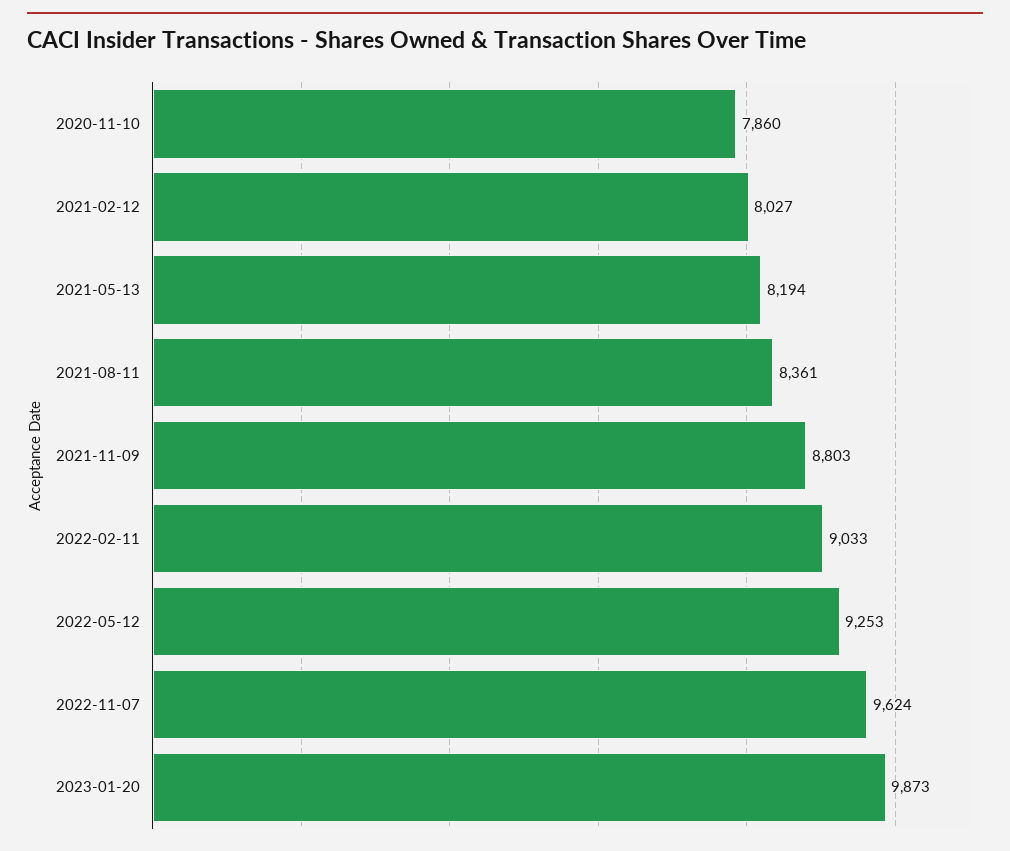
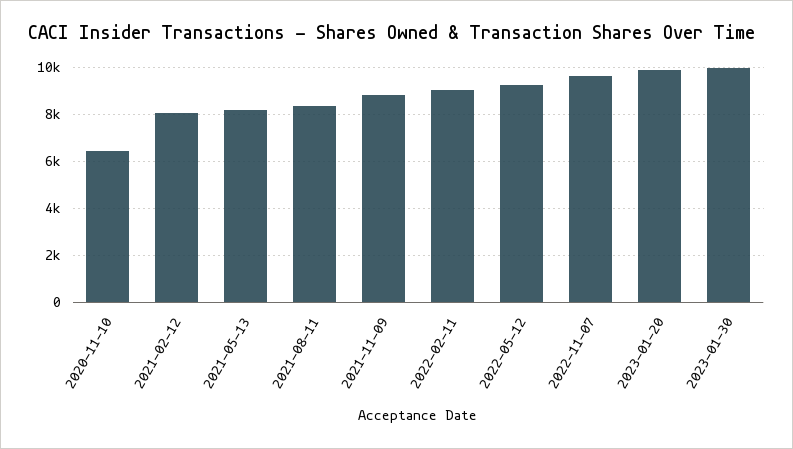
2020-11-10: 7860 -> 6500
2023-01-30: none -> 10000

